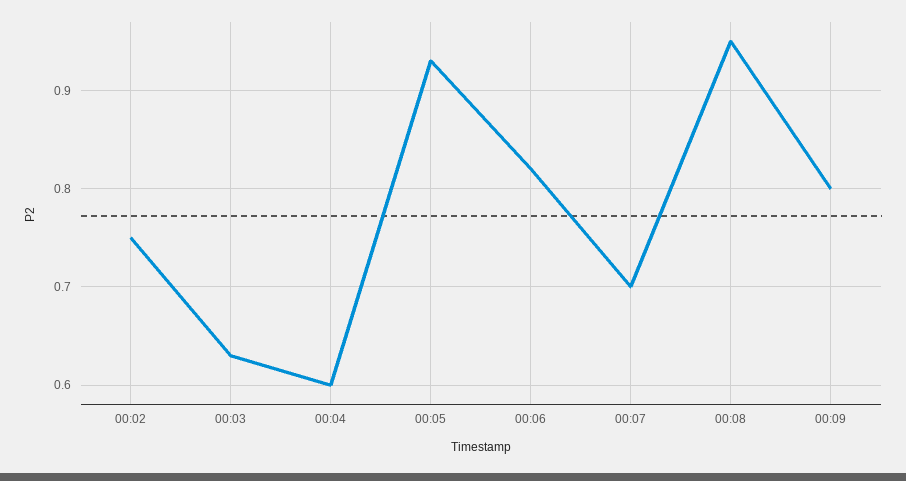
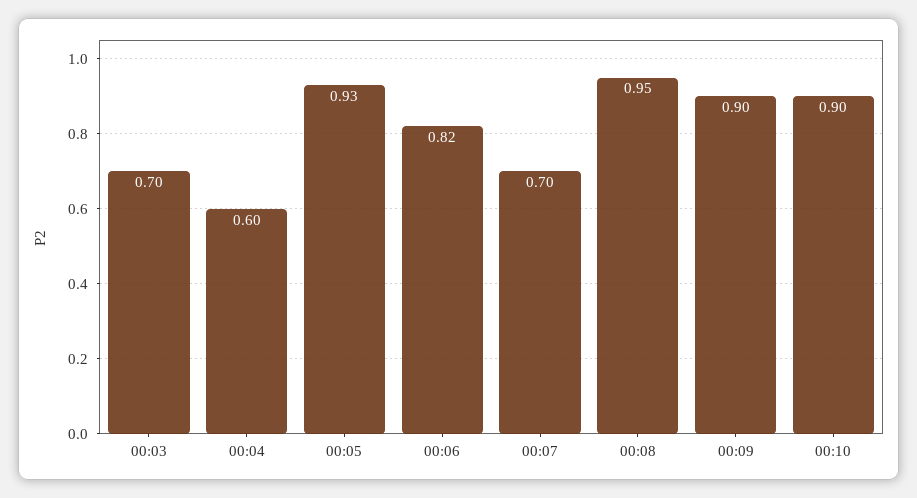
00:02: 0.75 -> none
00:03: 0.63 -> 0.7
00:09: 0.8 -> 0.9
00:10: none -> 0.9

